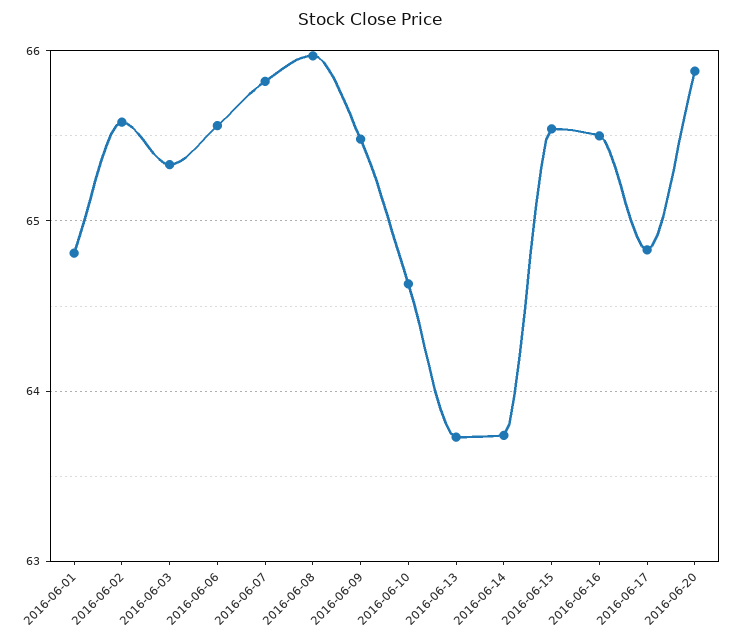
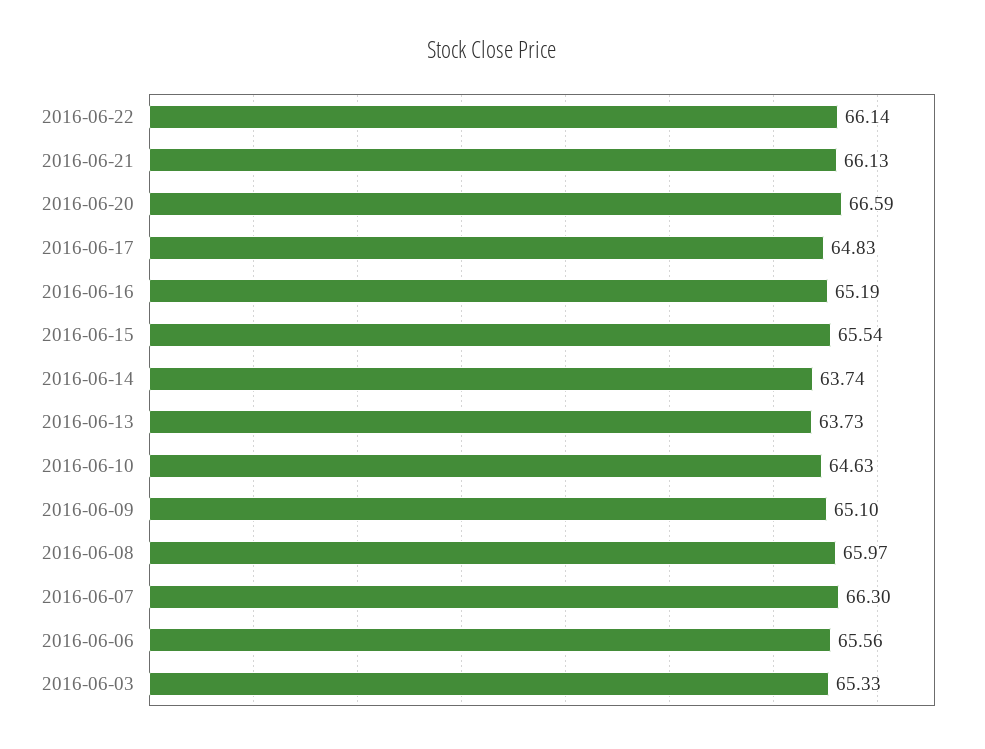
2016-06-01: 64.8 -> none
2016-06-02: 65.6 -> none
2016-06-07: 65.8 -> 66.3
2016-06-09: 65.5 -> 65.1
2016-06-16: 65.5 -> 65.19
2016-06-20: 65.9 -> 66.59
2016-06-22: none -> 66.14
2016-06-21: none -> 66.13

